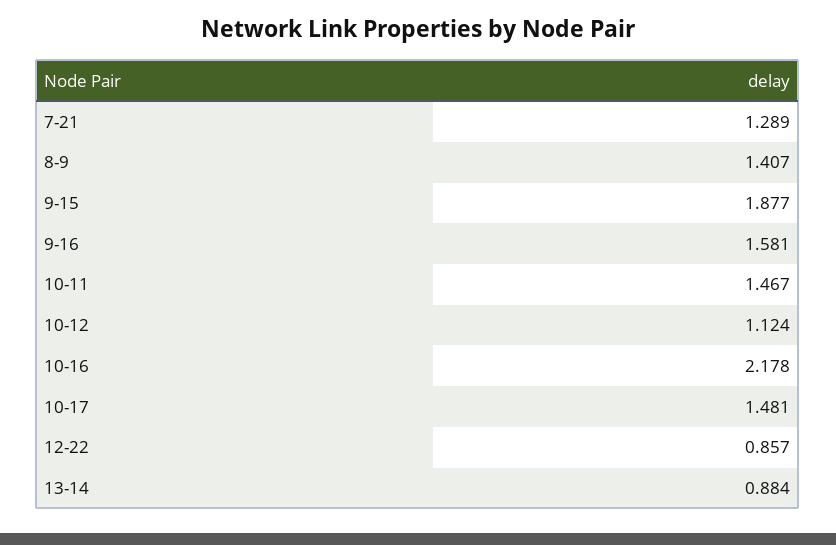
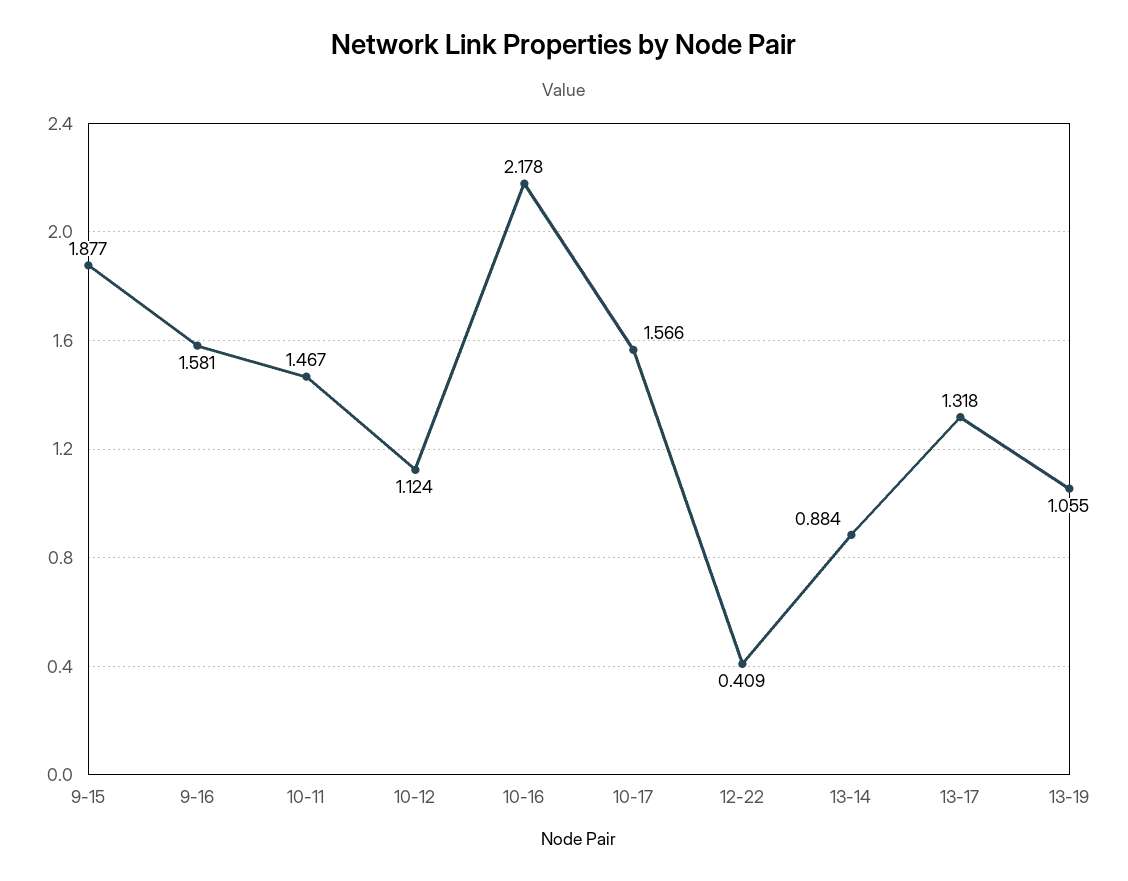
7-21: 1.289 -> none
8-9: 1.407 -> none
10-17: 1.481 -> 1.566
12-22: 0.857 -> 0.409
13-17: none -> 1.318
13-19: none -> 1.055

